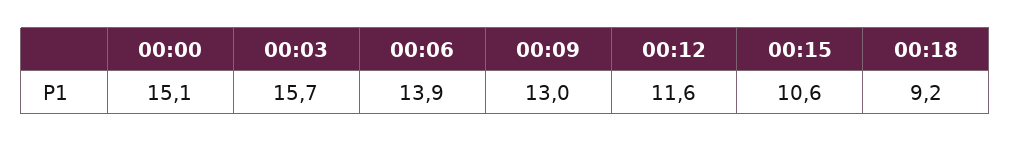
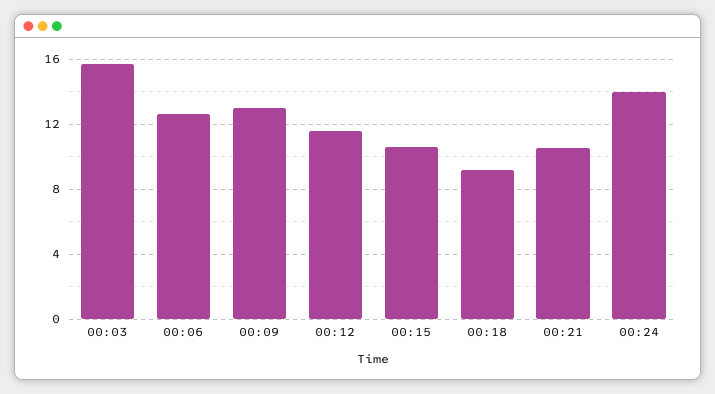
00:00: 15.1 -> none
00:06: 13.9 -> 12.5
00:21: none -> 10.5
00:24: none -> 14

